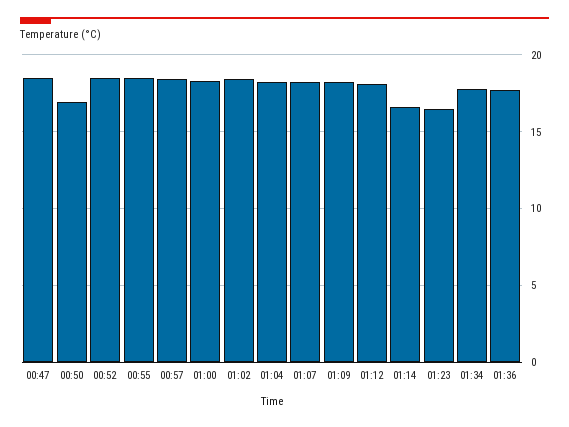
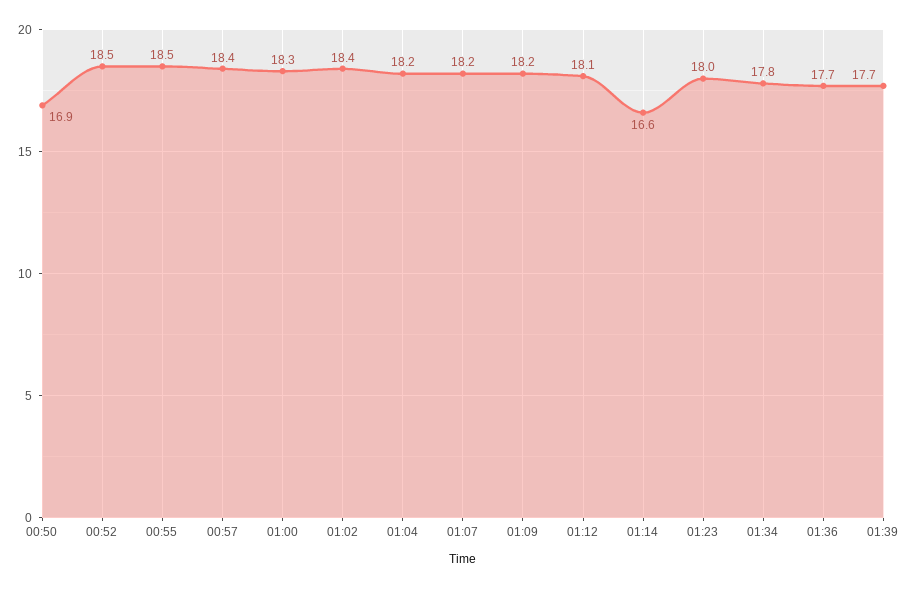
00:47: 18.5 -> none
01:23: 16.5 -> 18
01:39: none -> 17.7

